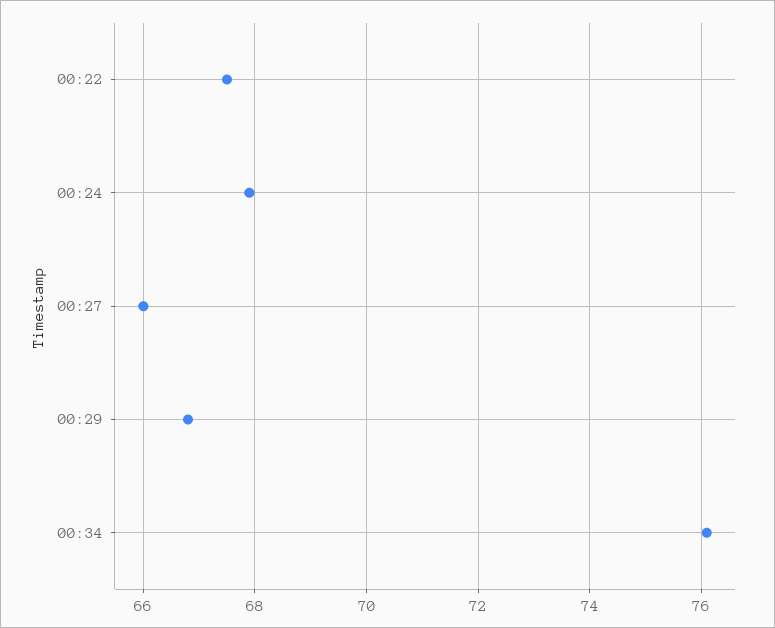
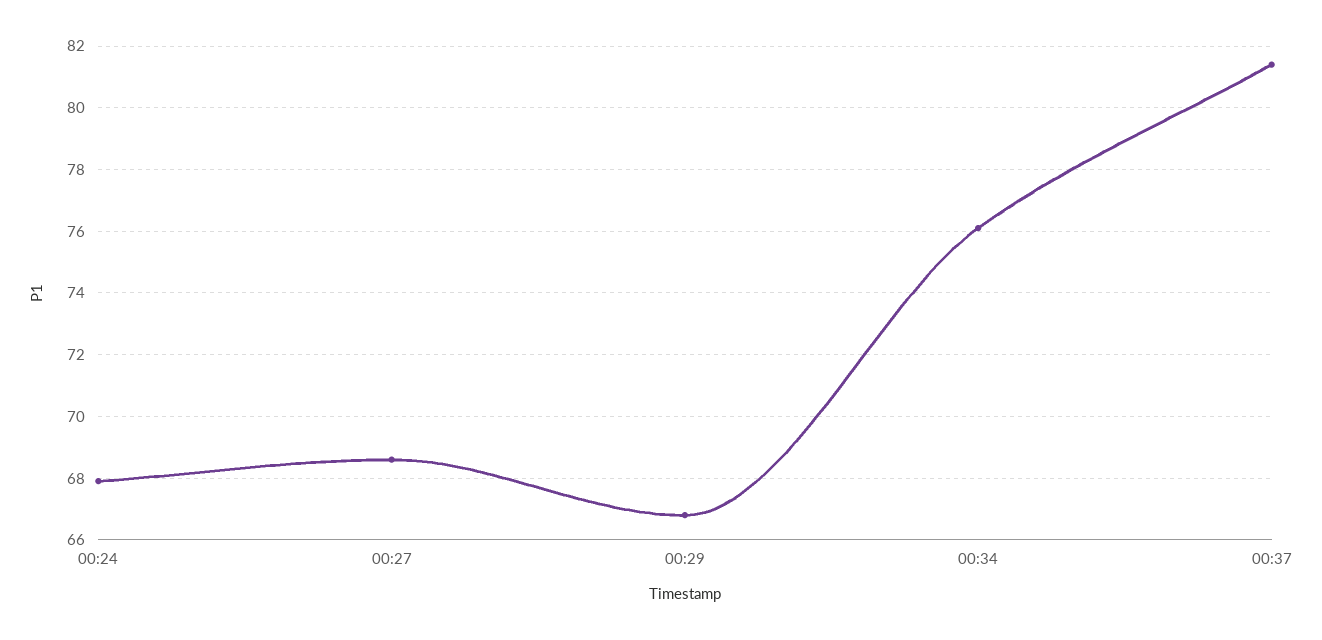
00:22: 67.5 -> none
00:27: 66 -> 68.5
00:37: none -> 81.5

